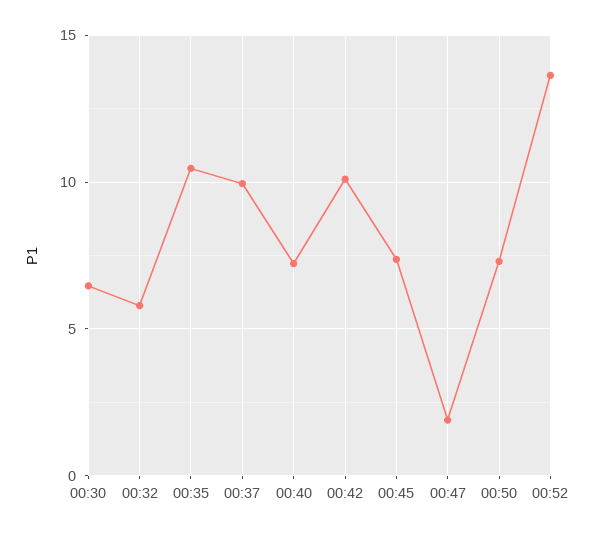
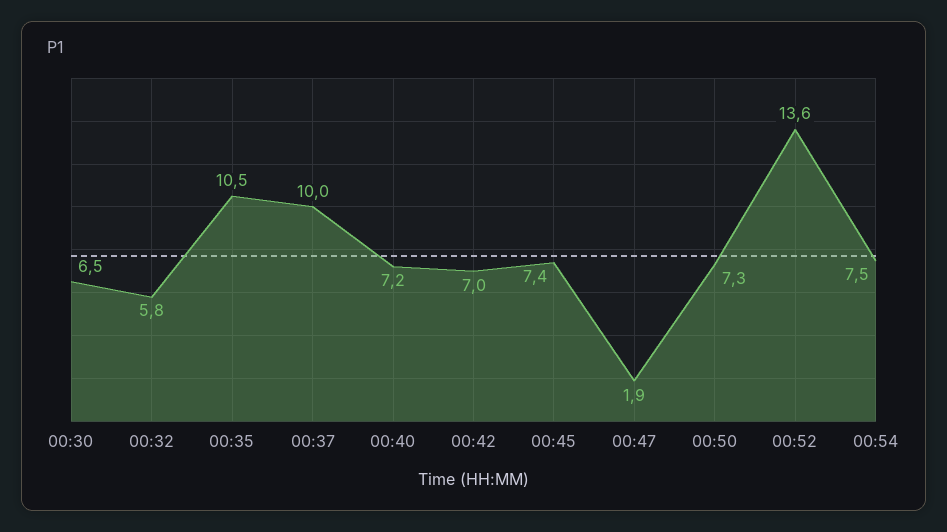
00:42: 10 -> 7
00:54: none -> 7.5

